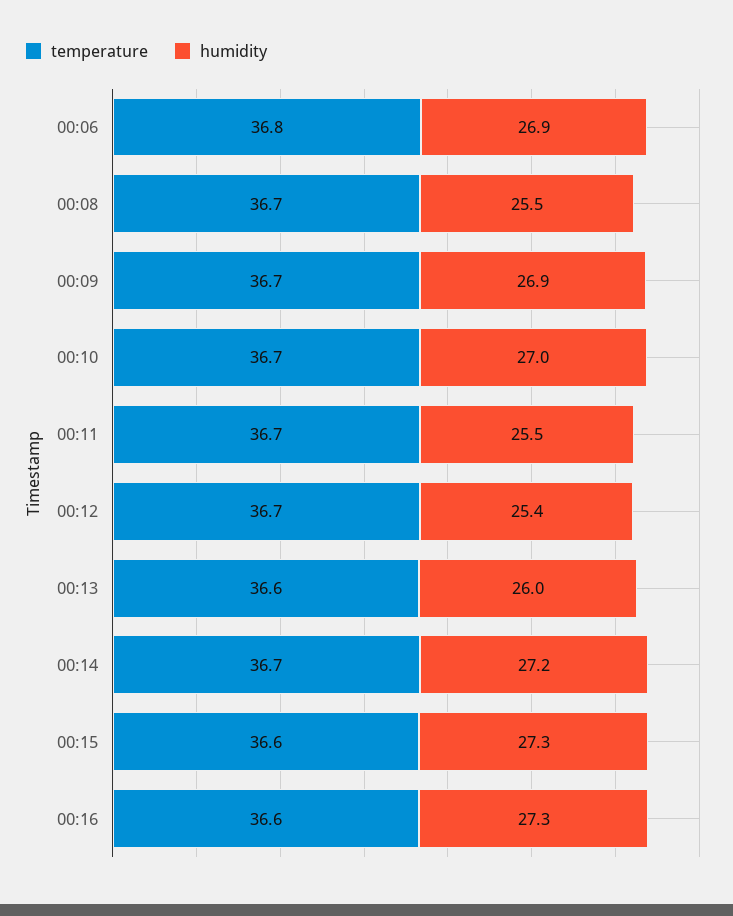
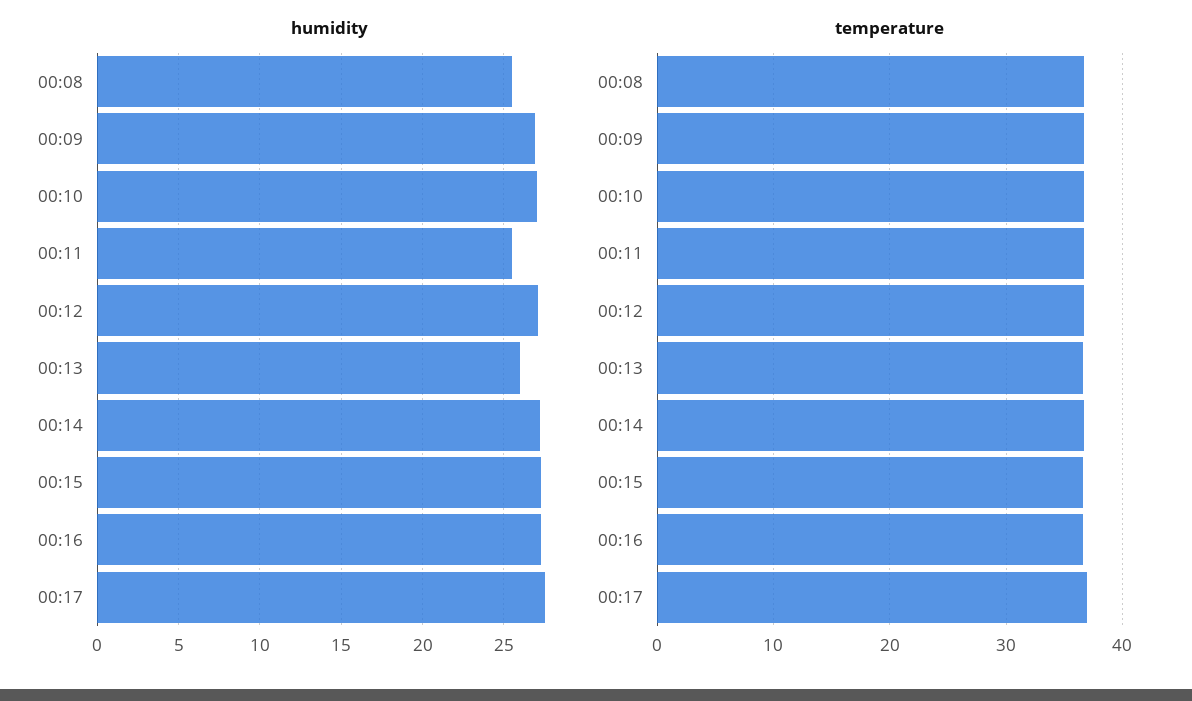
temperature, 00:06: 36.8 -> none
humidity, 00:06: 26.9 -> none
humidity, 00:12: 25.4 -> 27
humidity, 00:17: none -> 27.5
temperature, 00:17: none -> 37

